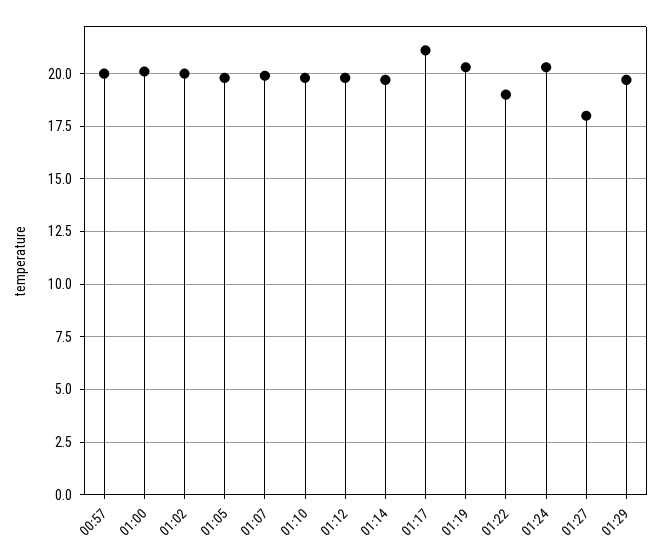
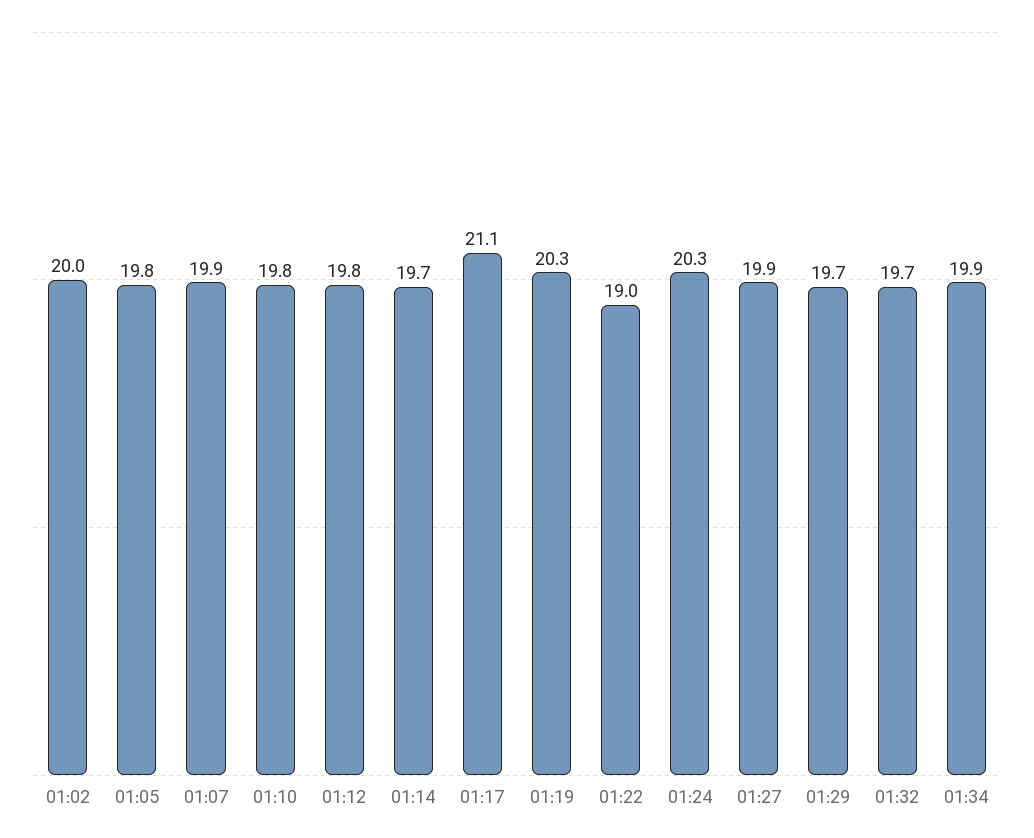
00:57: 20 -> none
01:00: 20 -> none
01:27: 18 -> 19.9
01:32: none -> 19.7
01:34: none -> 19.9

